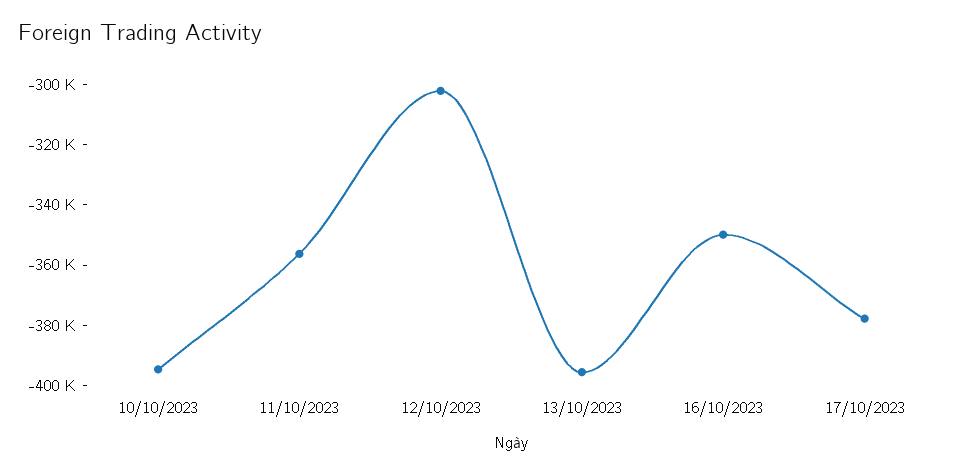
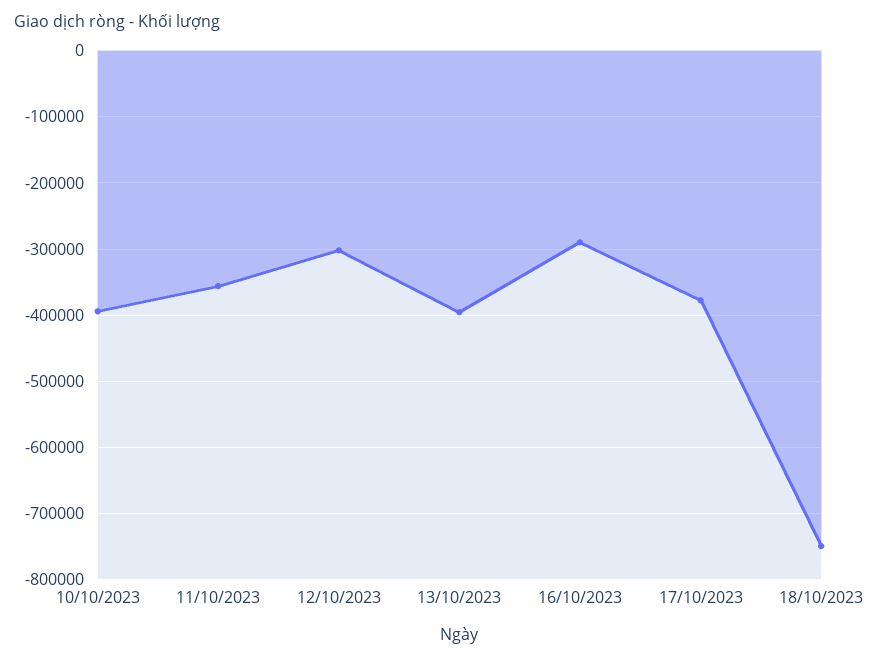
16/10/2023: -350000 -> -290000
18/10/2023: none -> -750000

